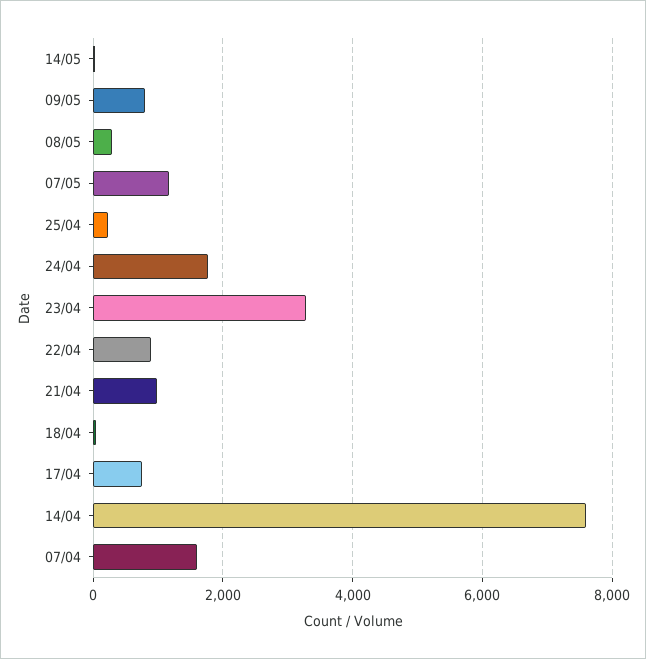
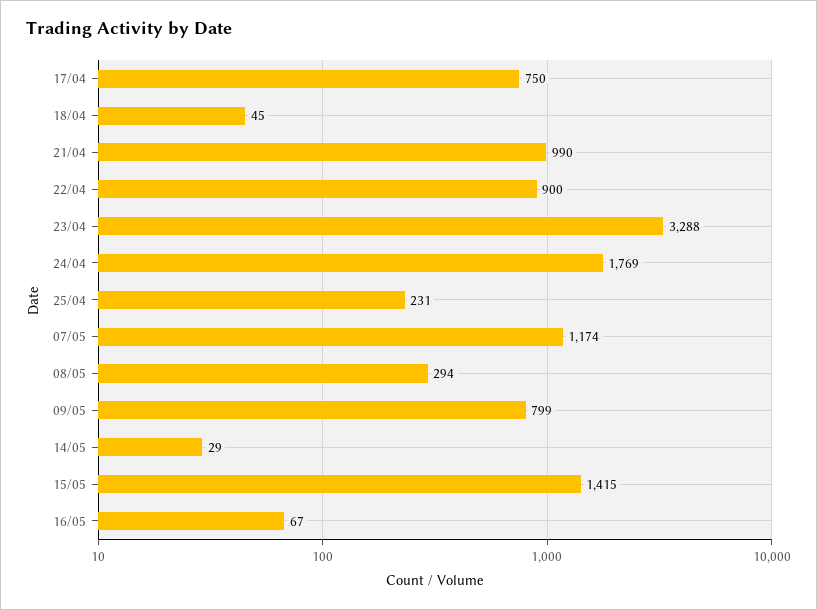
14/04: 7600 -> none
07/04: 1600 -> none
15/05: none -> 1415
16/05: none -> 67

